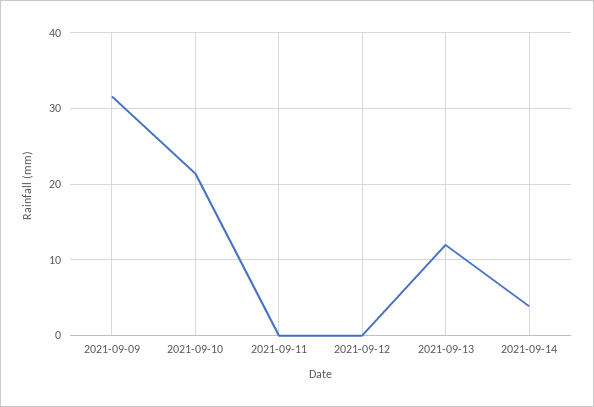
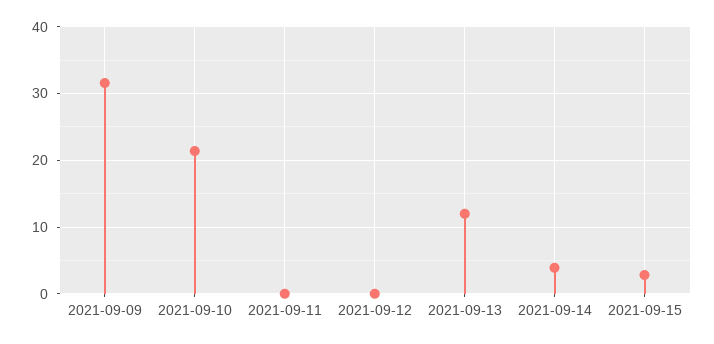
2021-09-15: none -> 3

